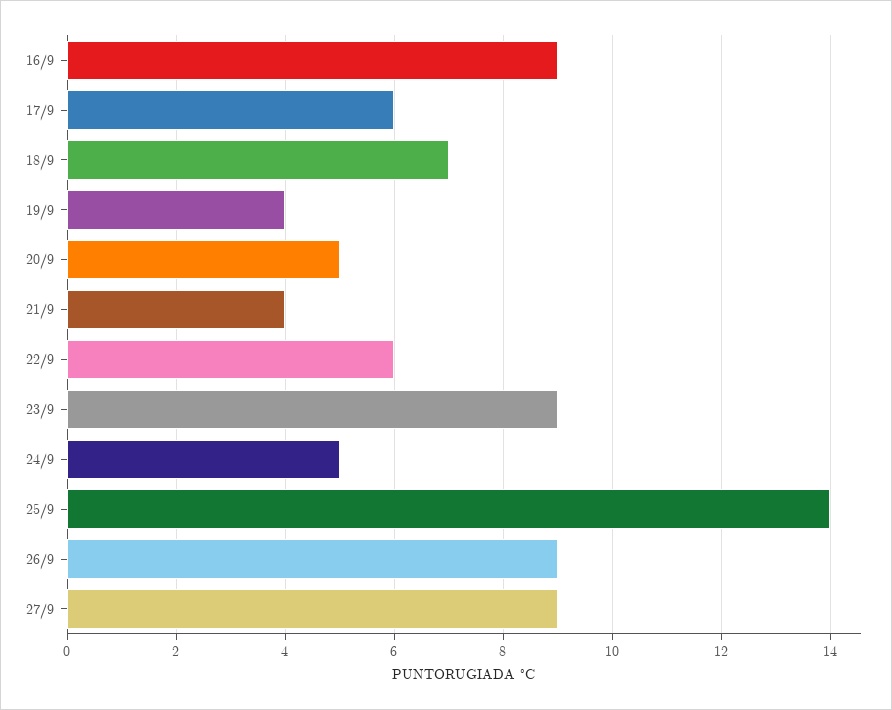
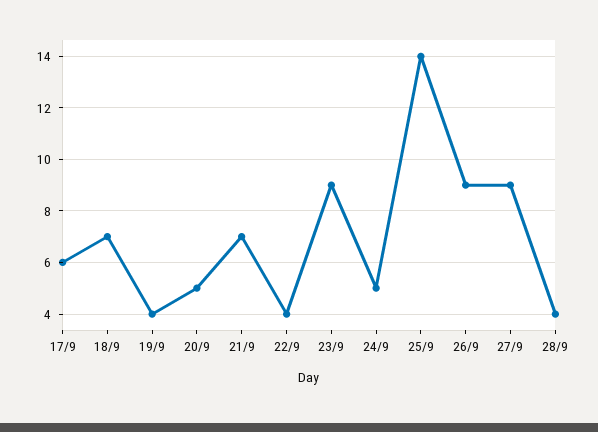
16/9: 9 -> none
21/9: 4 -> 7
22/9: 6 -> 4
28/9: none -> 4

